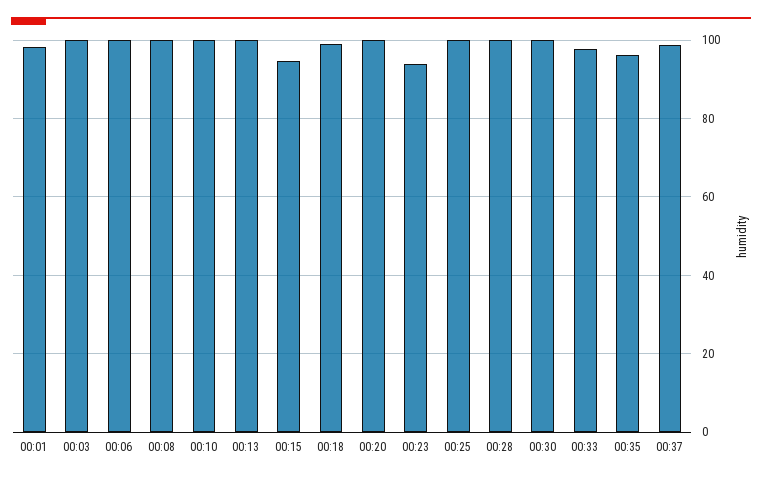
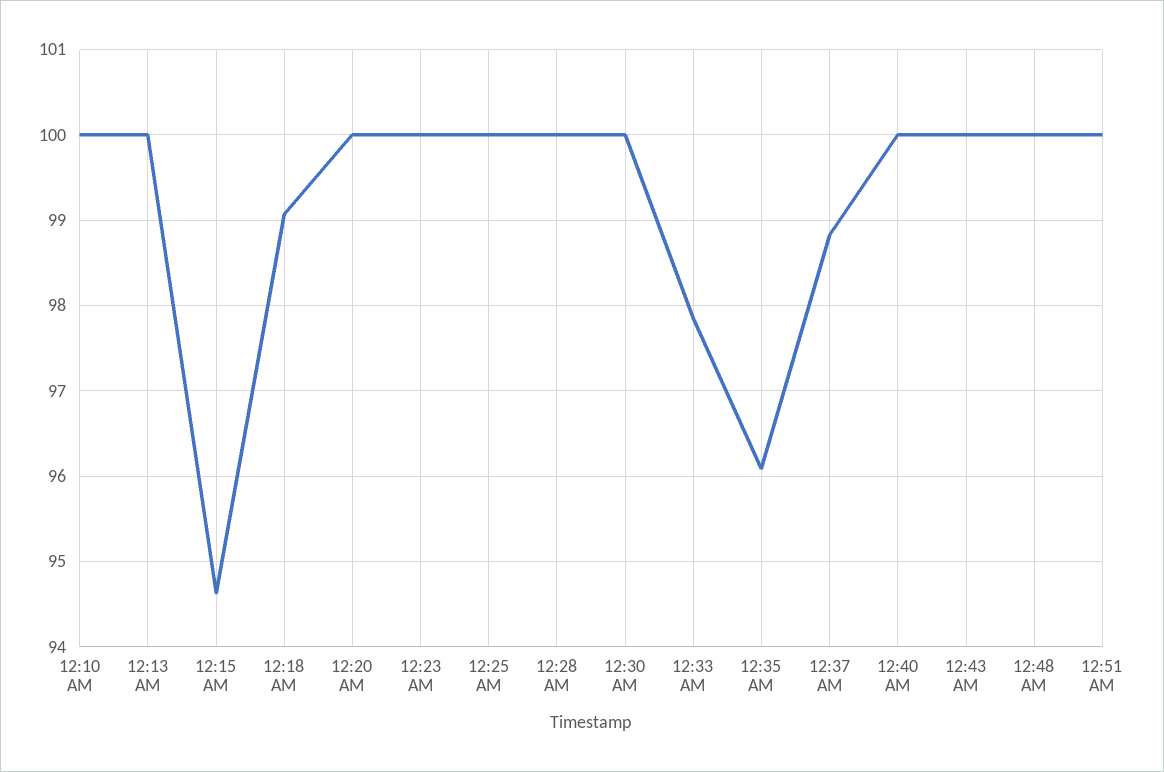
00:01: 98 -> none
00:03: 100 -> none
00:06: 100 -> none
00:08: 100 -> none
00:23: 94 -> 100
12:40 AM: none -> 100
12:43 AM: none -> 100
12:48 AM: none -> 100
12:51 AM: none -> 100

